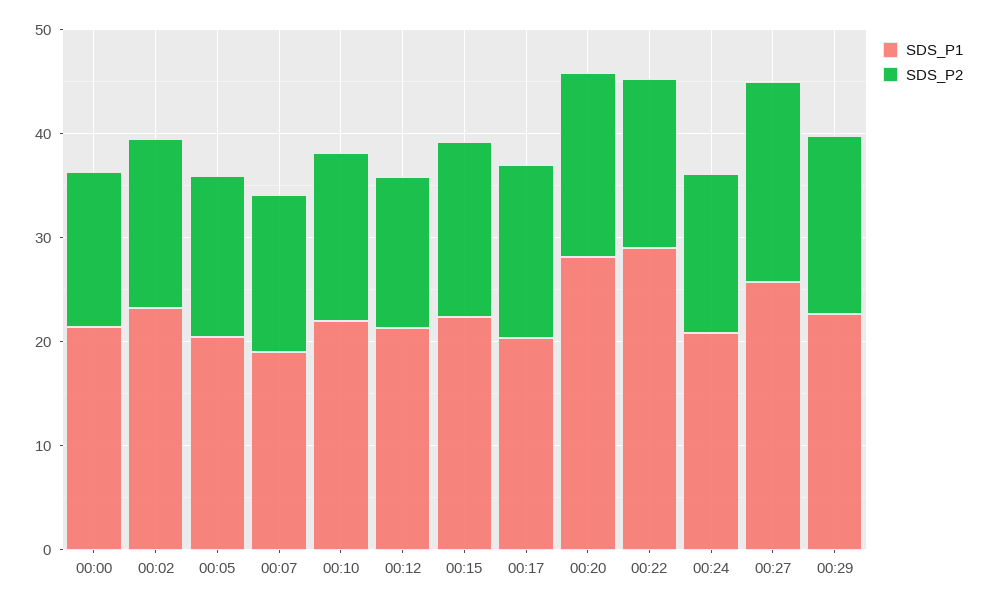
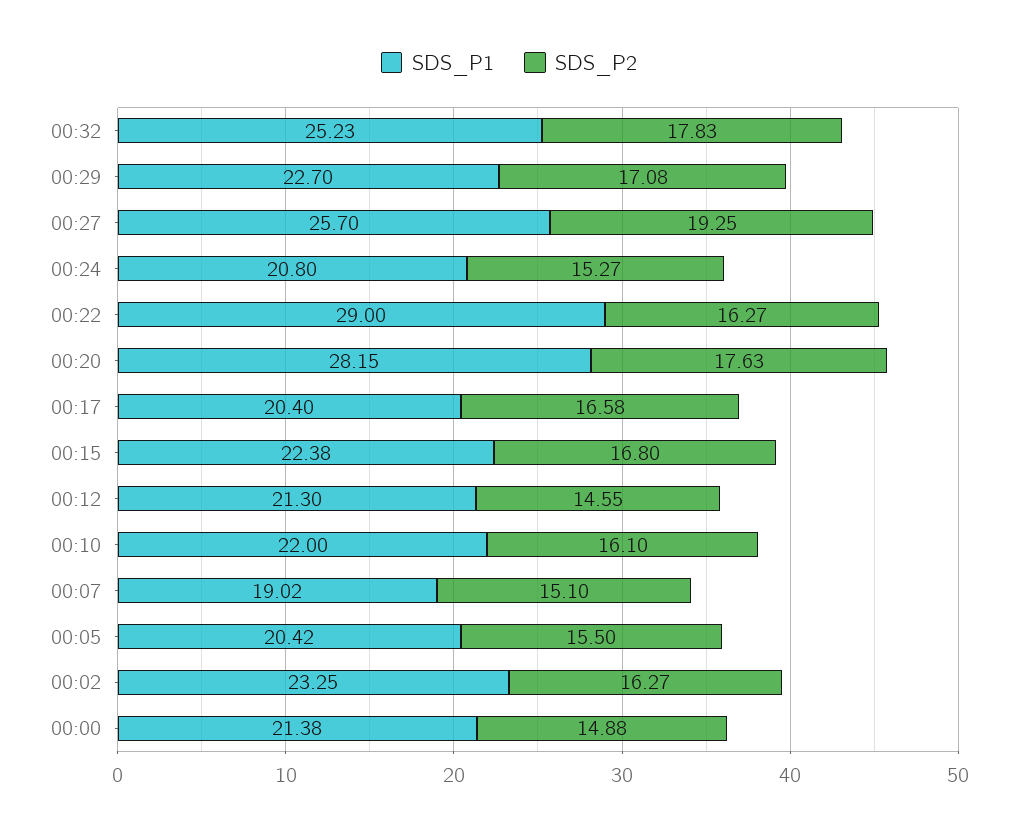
SDS_P1, 00:32: none -> 25.23
SDS_P2, 00:32: none -> 17.83

